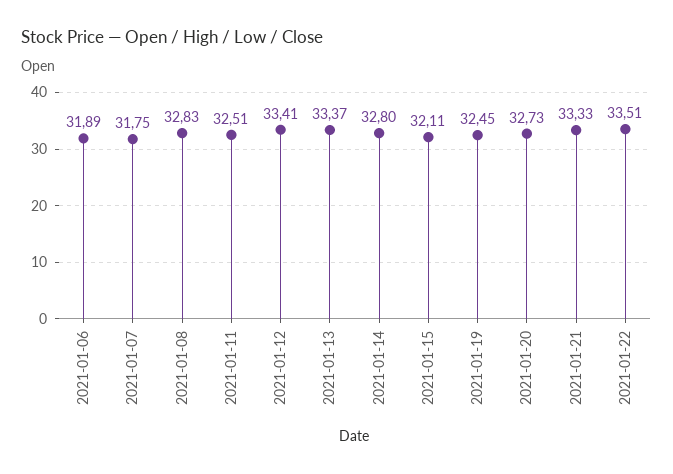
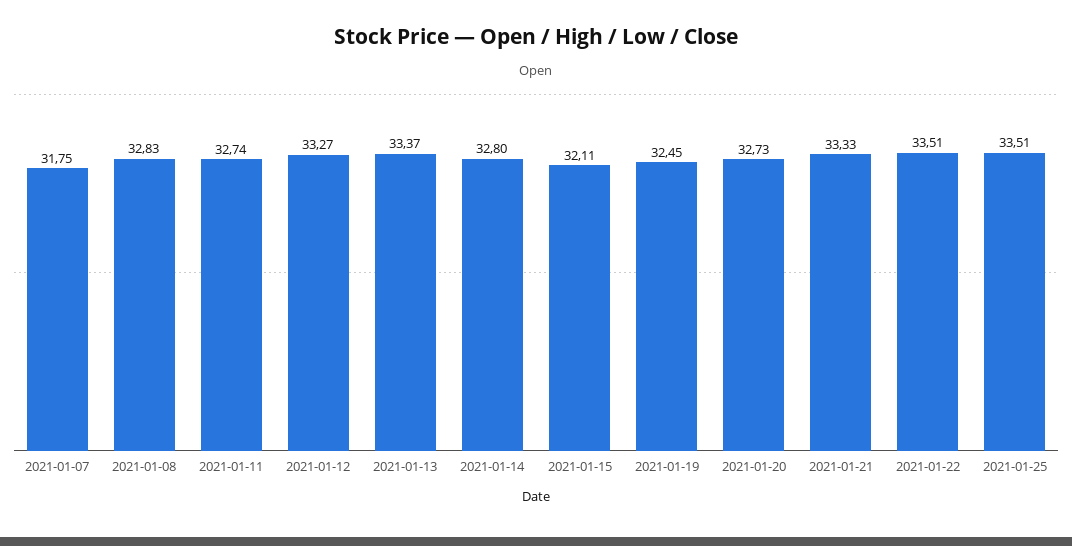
2021-01-06: 31.89 -> none
2021-01-11: 32.51 -> 32.74
2021-01-12: 33.41 -> 33.27
2021-01-25: none -> 33.51

